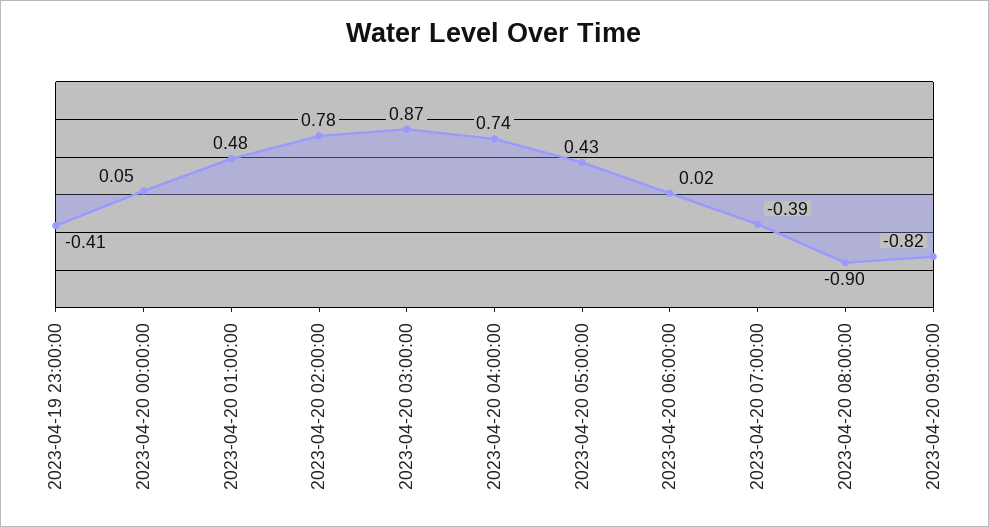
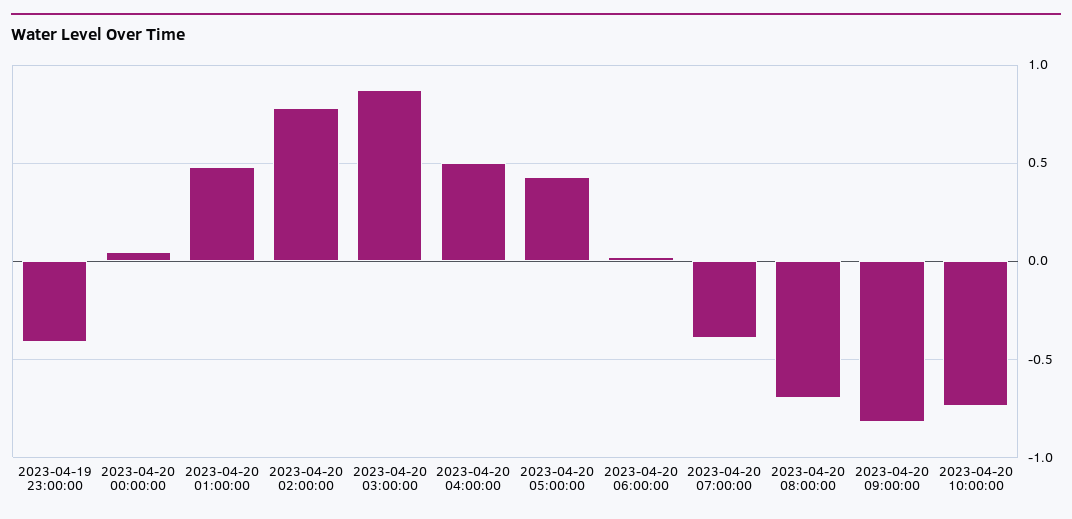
2023-04-20 04:00:00: 0.74 -> 0.5
2023-04-20 08:00:00: -0.9 -> -0.7
2023-04-20 10:00:00: none -> -0.75

